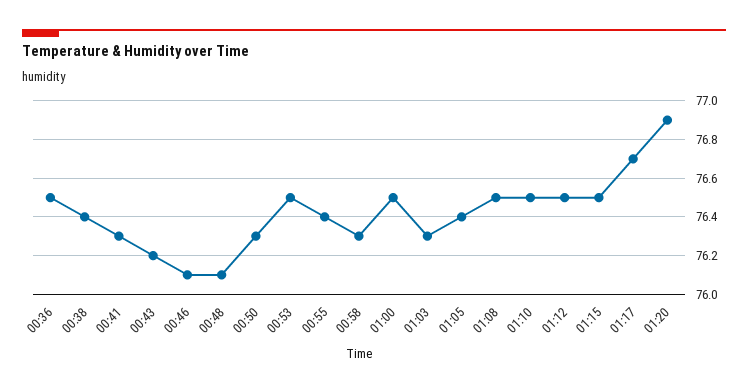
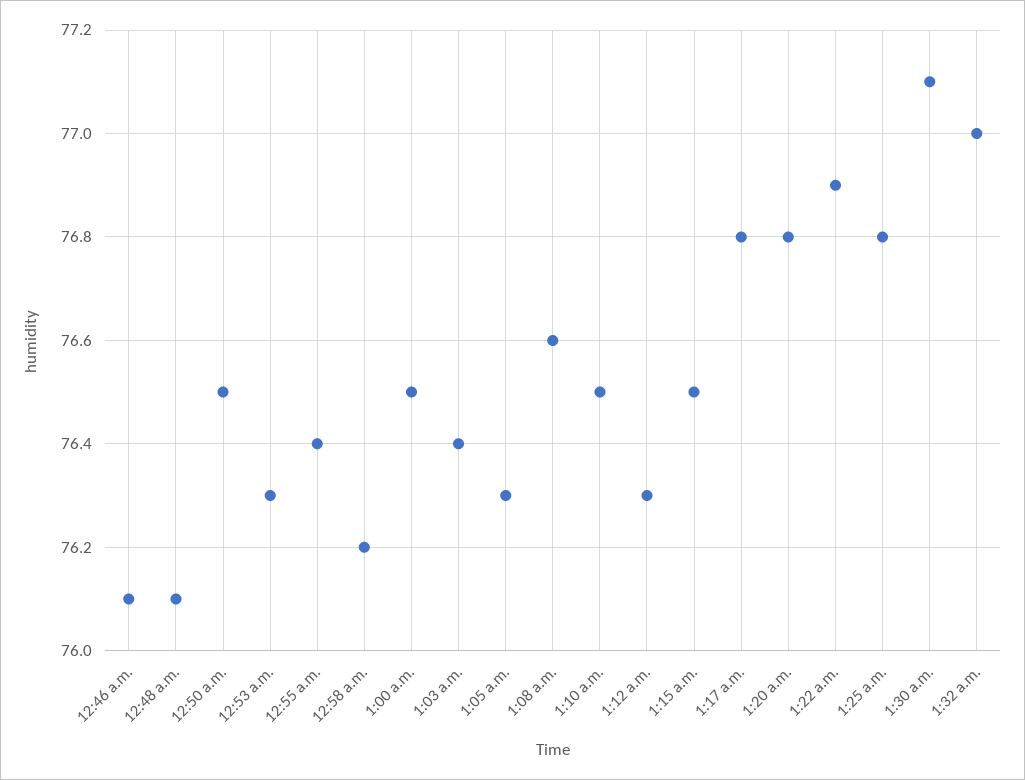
00:36: 76.5 -> none
00:38: 76.4 -> none
00:41: 76.3 -> none
00:43: 76.2 -> none
00:50: 76.3 -> 76.5
00:53: 76.5 -> 76.3
00:58: 76.3 -> 76.2
01:03: 76.3 -> 76.4
01:05: 76.4 -> 76.3
01:08: 76.5 -> 76.6
01:12: 76.5 -> 76.3
01:17: 76.7 -> 76.8
01:20: 76.9 -> 76.8
1:22 a.m.: none -> 76.9
1:25 a.m.: none -> 76.8
1:30 a.m.: none -> 77.1
1:32 a.m.: none -> 77

